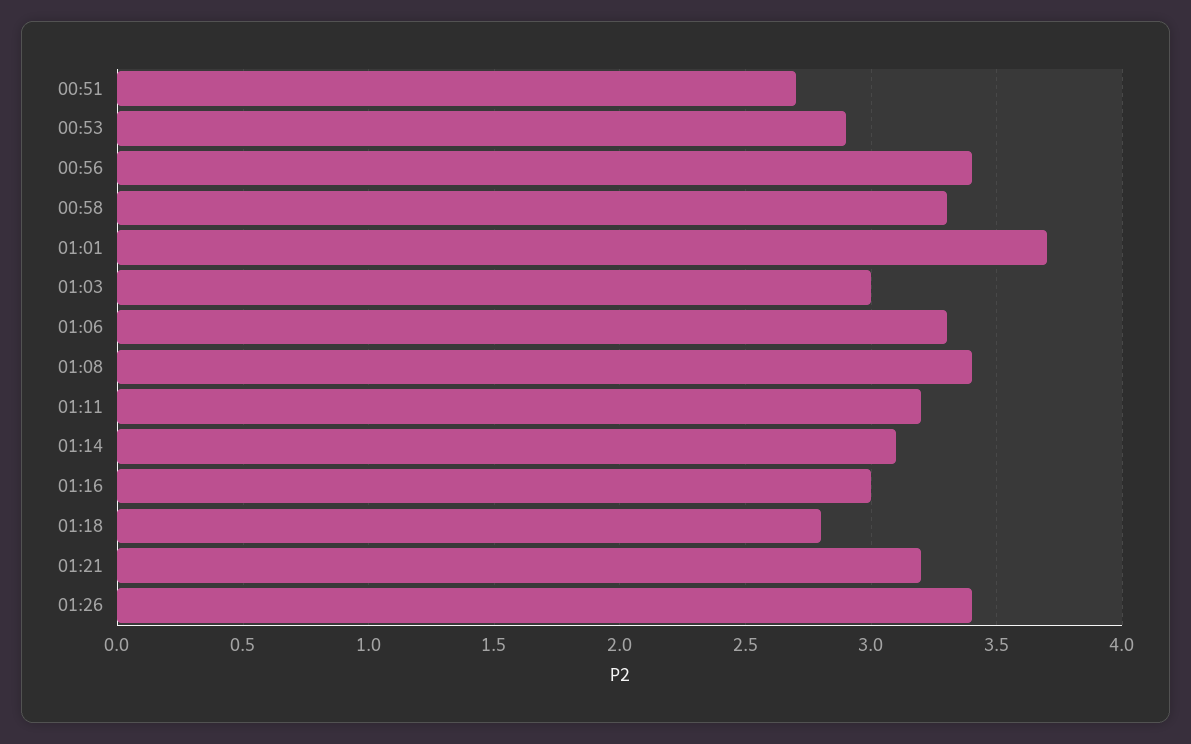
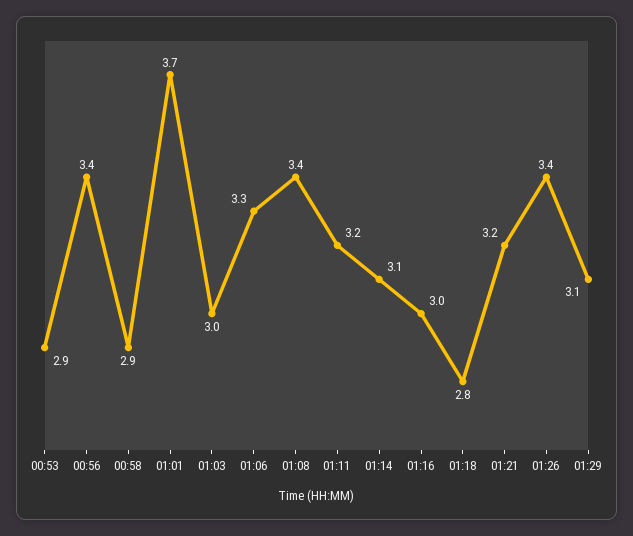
00:51: 2.7 -> none
00:58: 3.3 -> 2.9
01:29: none -> 3.1

